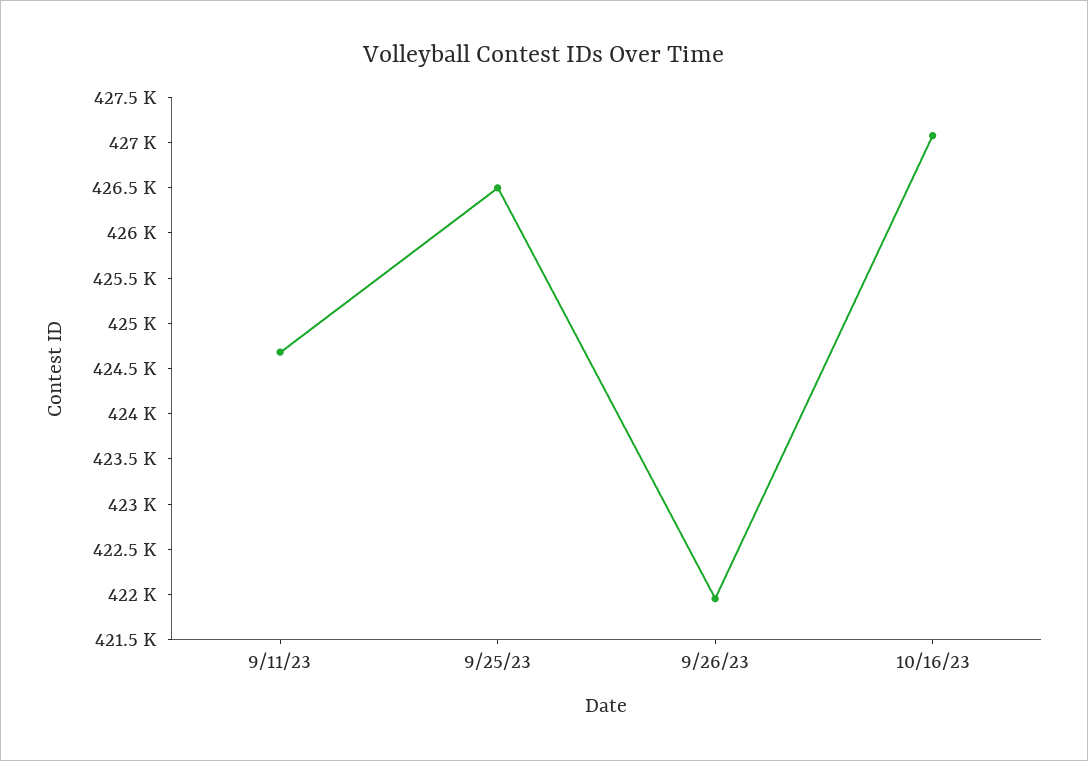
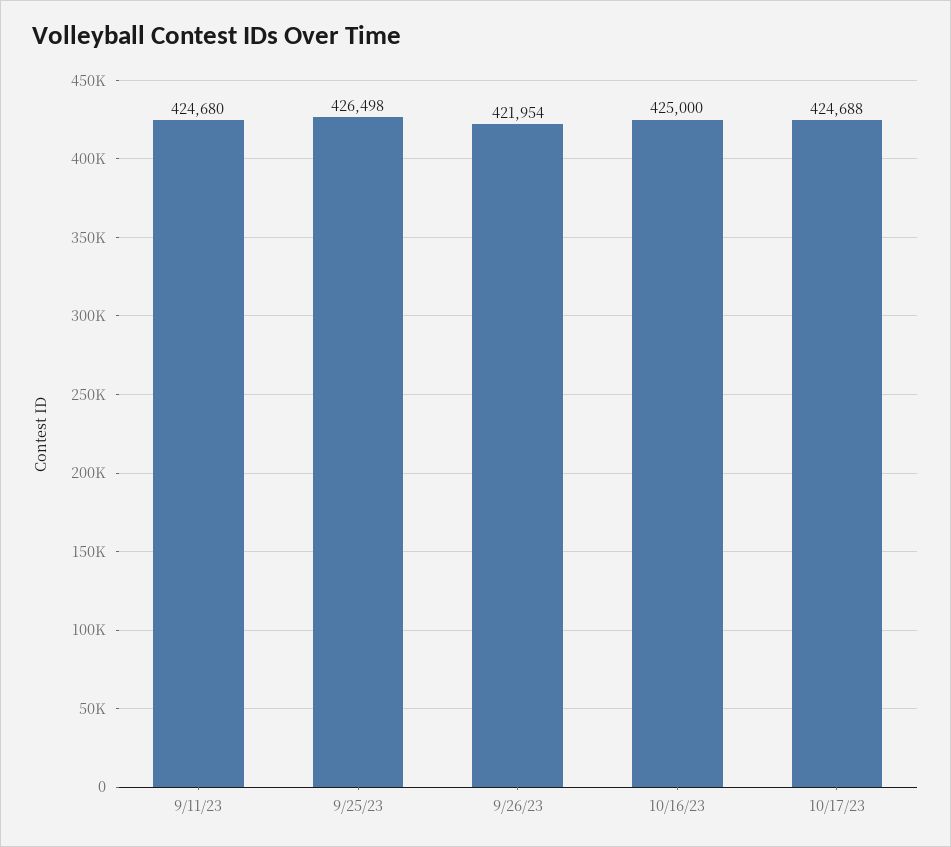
10/16/23: 427100 -> 425000
10/17/23: none -> 424688

